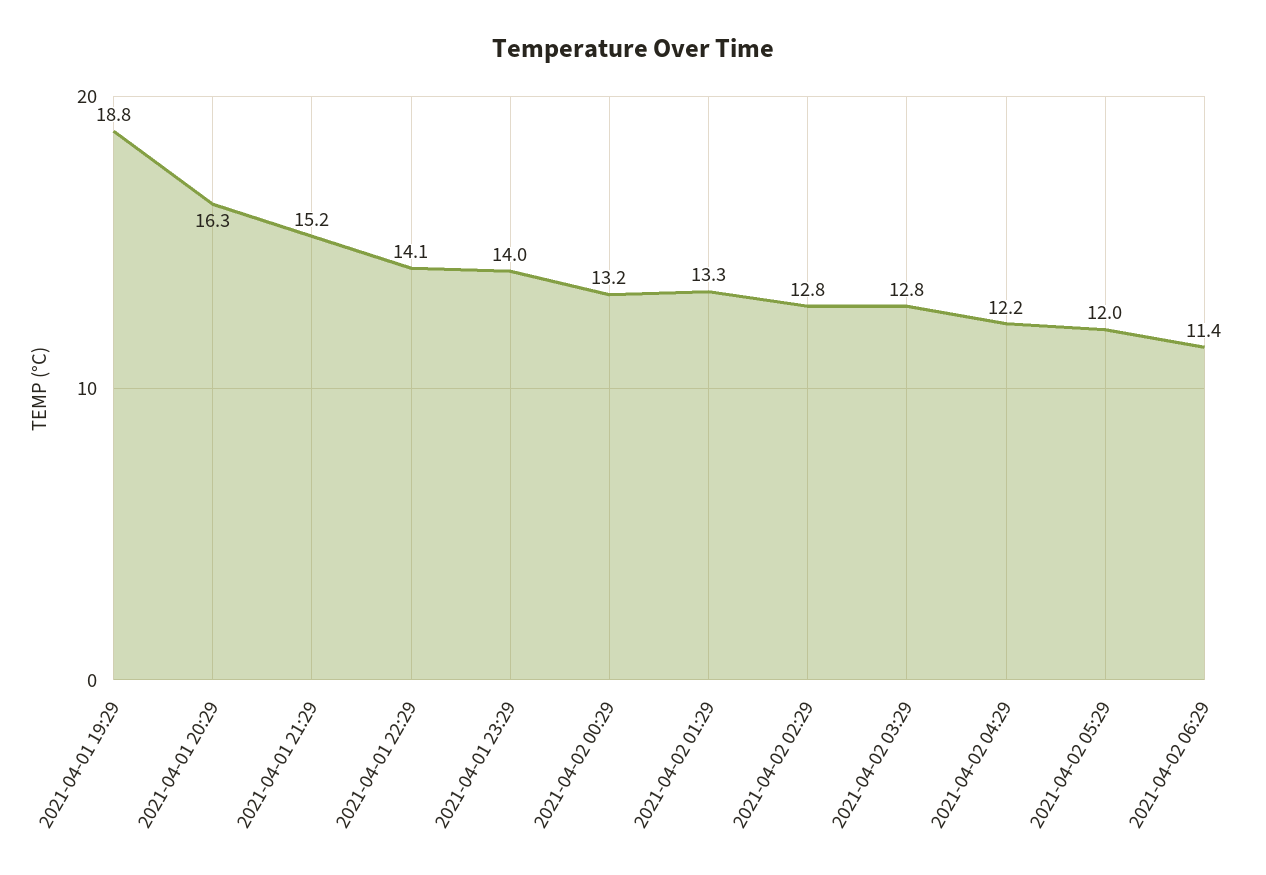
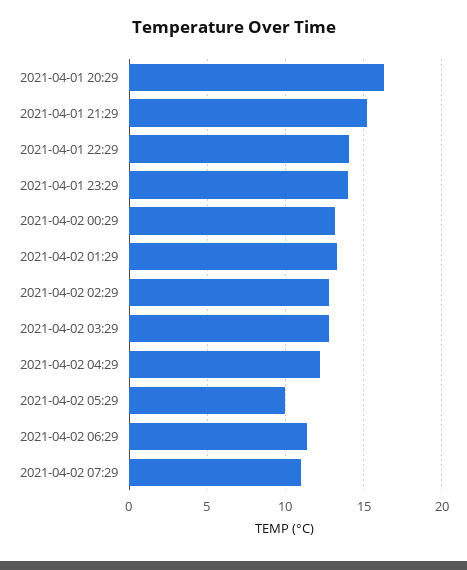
2021-04-01 19:29: 18.8 -> none
2021-04-02 05:29: 12 -> 10
2021-04-02 07:29: none -> 11

